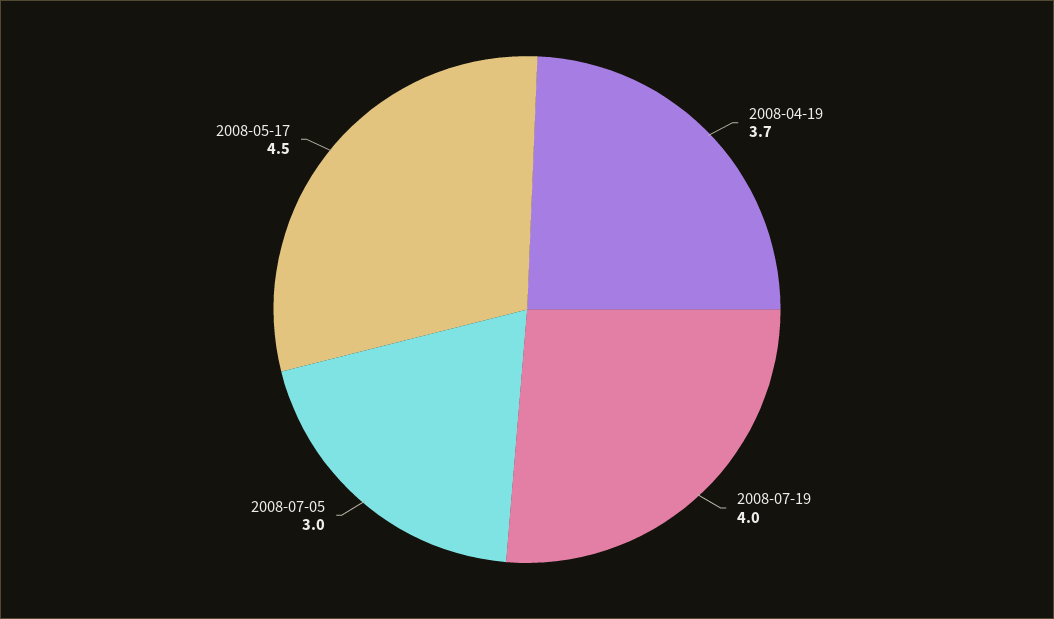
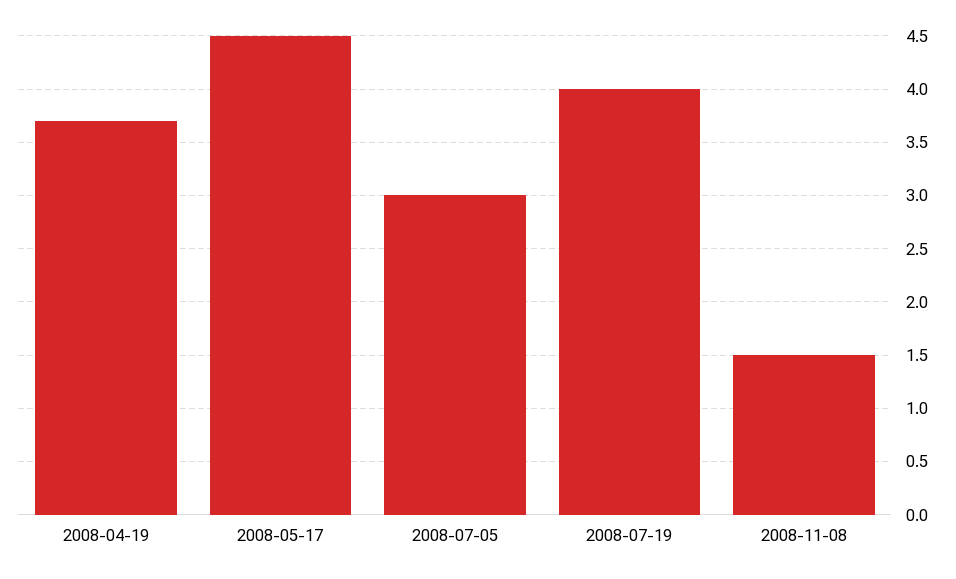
2008-11-08: none -> 1.5

